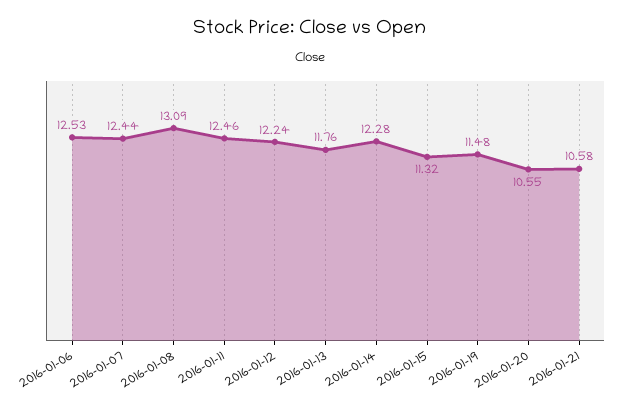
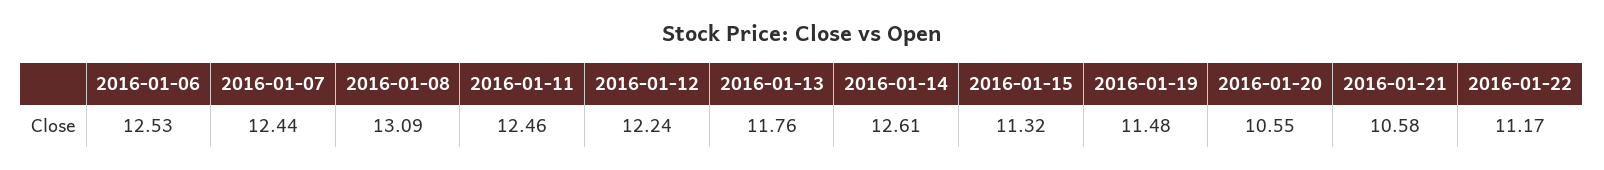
2016-01-14: 12.28 -> 12.61
2016-01-22: none -> 11.17

